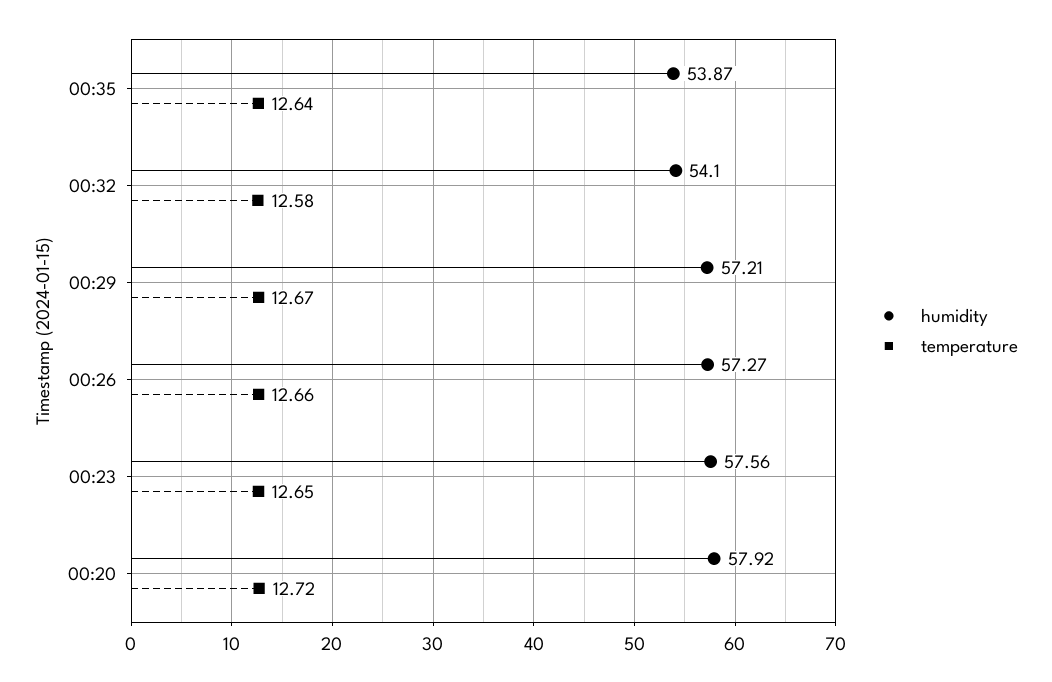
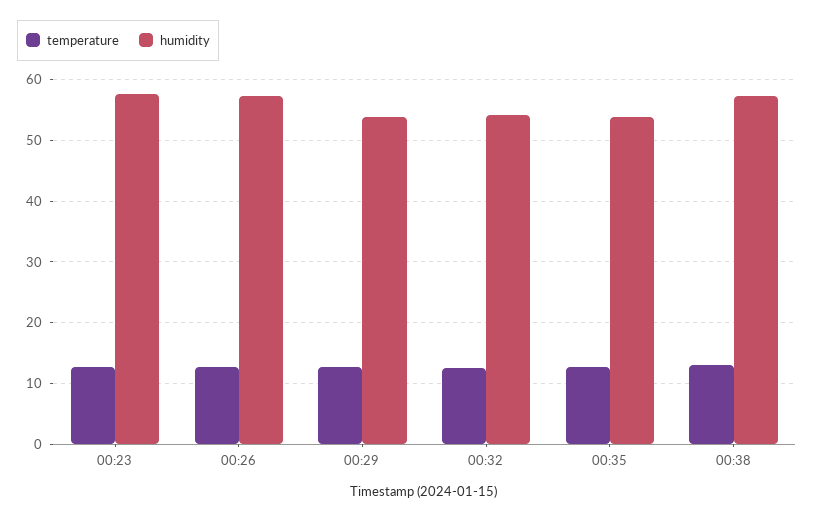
humidity, 00:29: 57.21 -> 54
humidity, 00:20: 57.92 -> none
temperature, 00:20: 12.72 -> none
temperature, 00:38: none -> 13
humidity, 00:38: none -> 57

